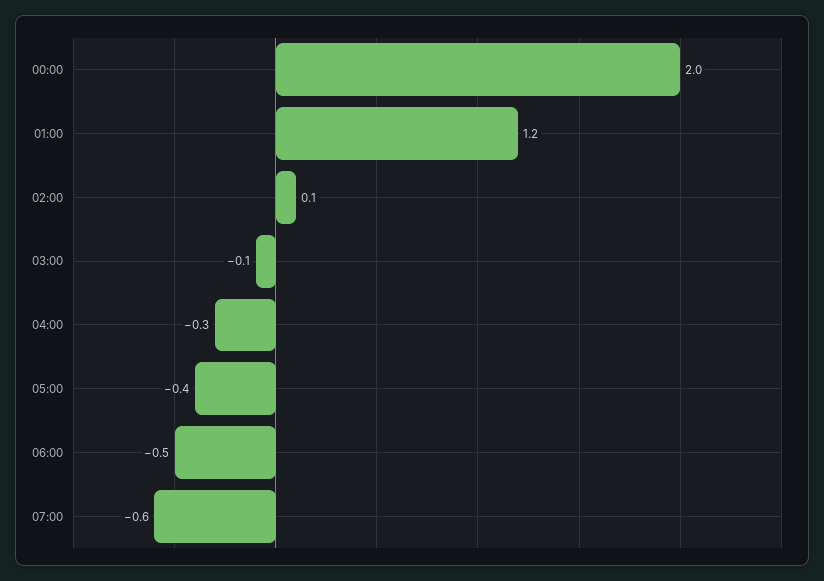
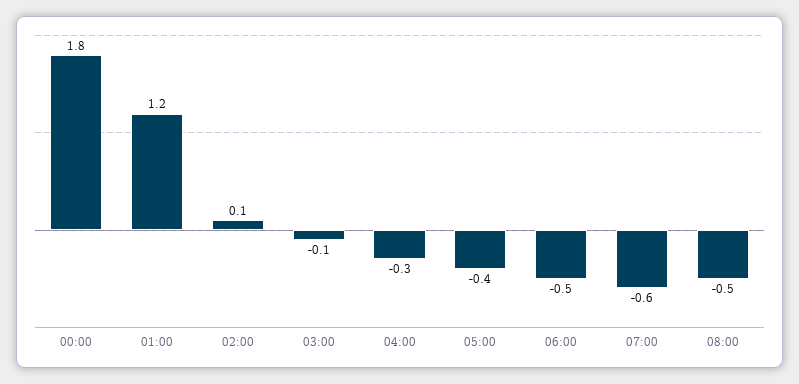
00:00: 2 -> 1.8
08:00: none -> -0.5

